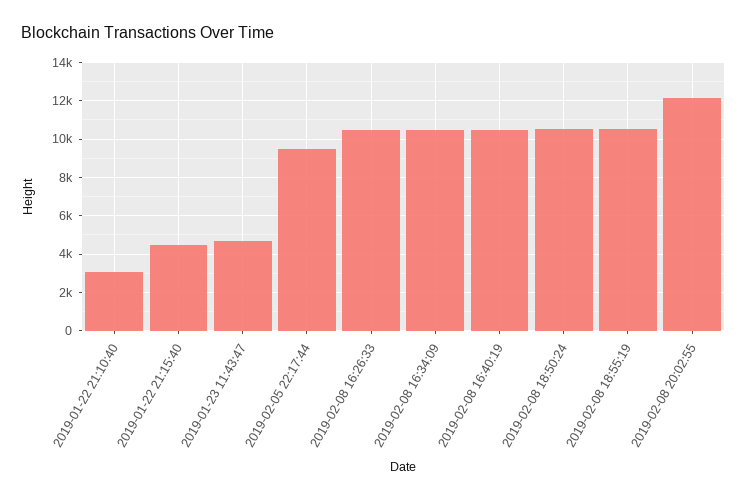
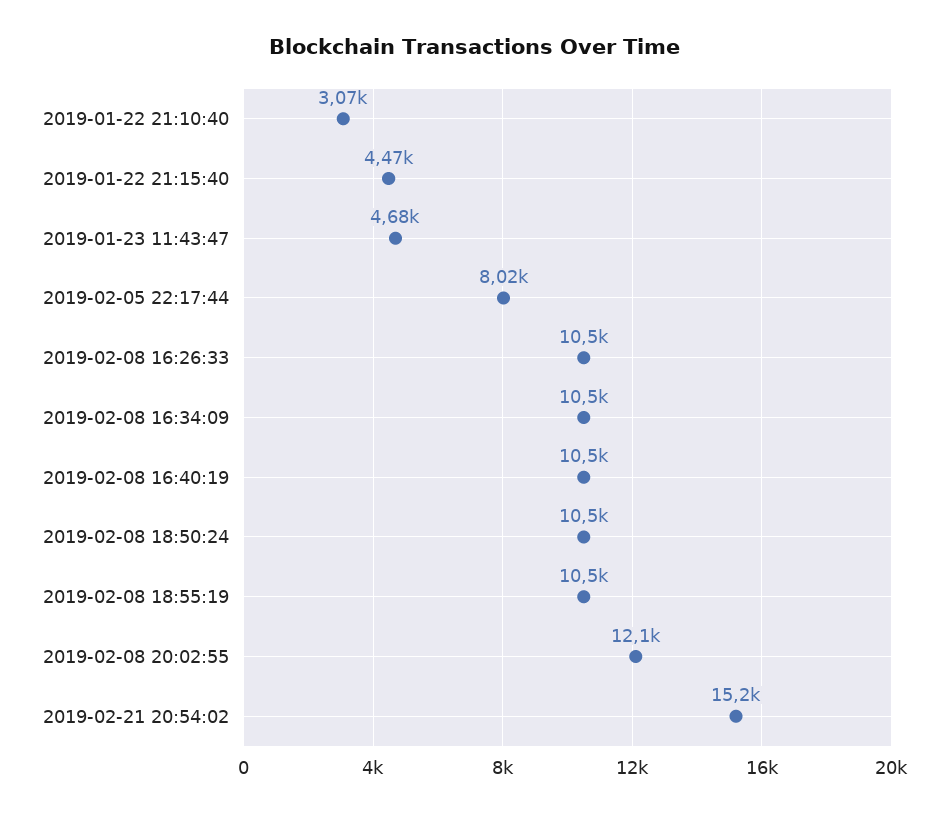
2019-02-05 22:17:44: 9500 -> 8020
2019-02-21 20:54:02: none -> 15200

